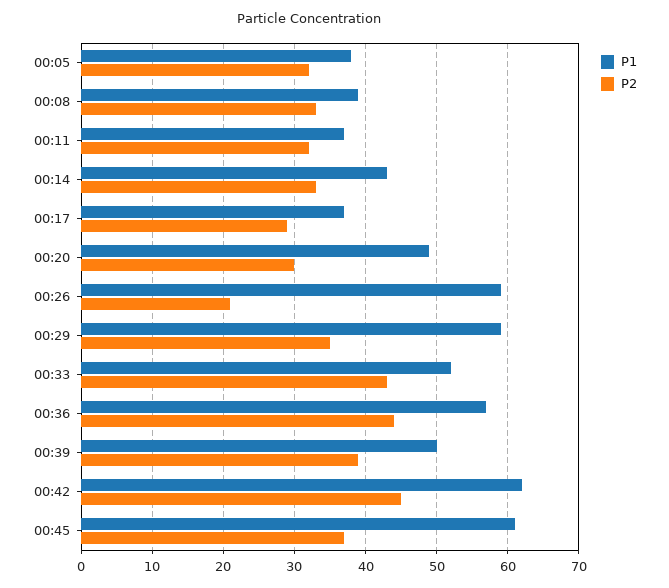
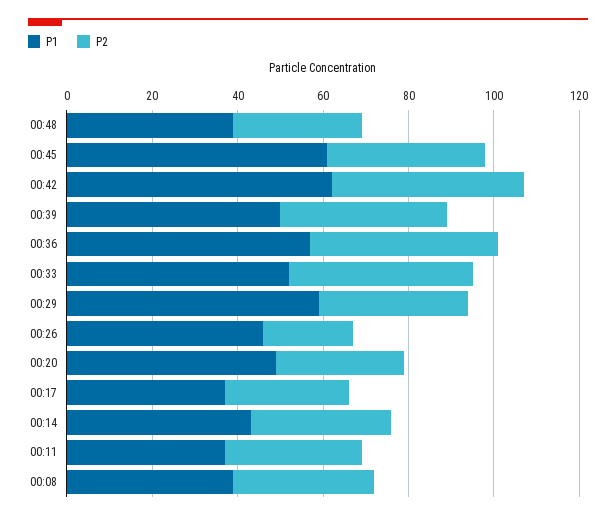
P1, 00:05: 38 -> none
P2, 00:05: 32 -> none
P1, 00:26: 59 -> 45
P1, 00:48: none -> 40
P2, 00:48: none -> 30

